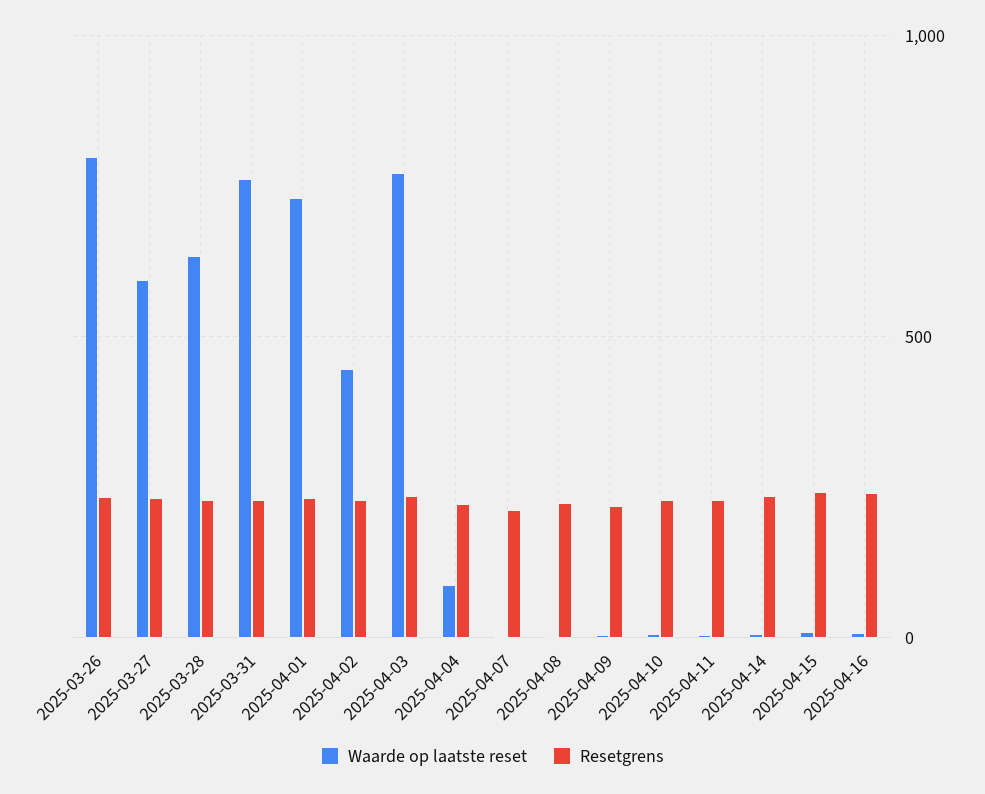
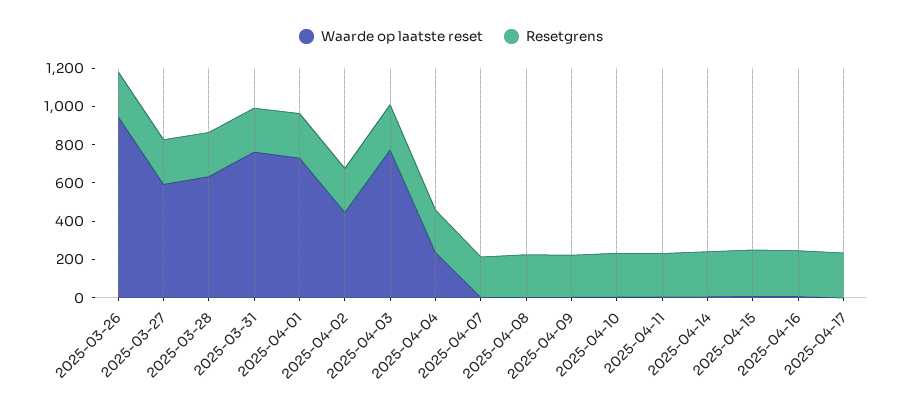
Waarde op laatste reset, 2025-03-26: 800 -> 950
Waarde op laatste reset, 2025-04-04: 100 -> 250
Waarde op laatste reset, 2025-04-17: none -> 0
Resetgrens, 2025-04-17: none -> 250

